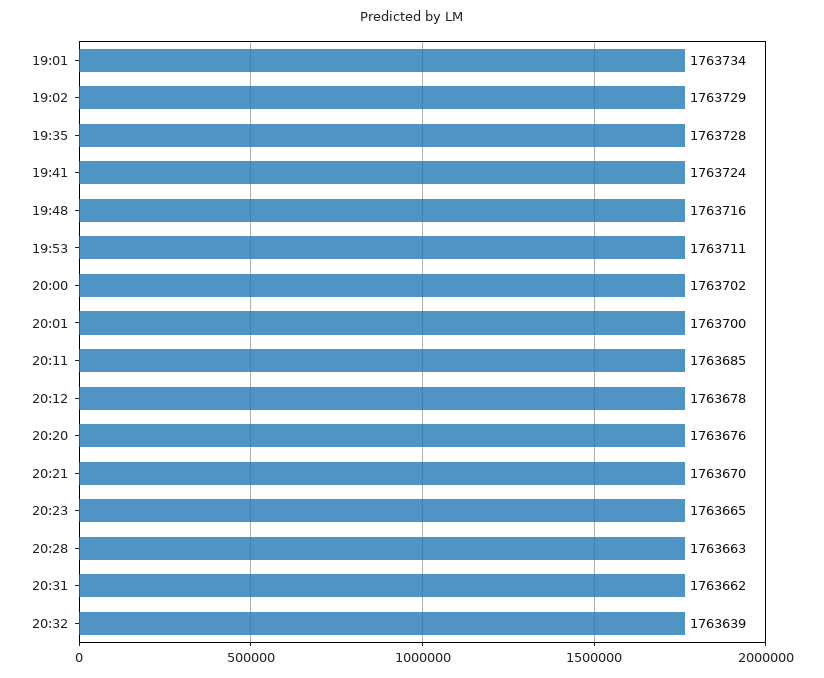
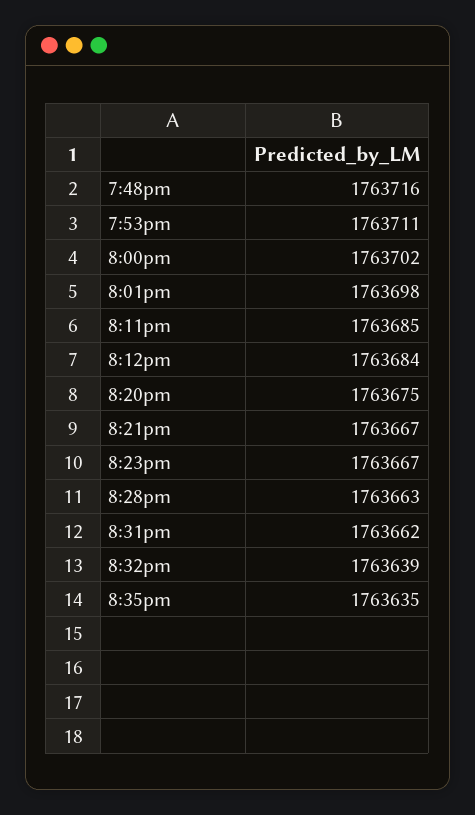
19:01: 1763734 -> none
19:02: 1763729 -> none
19:35: 1763728 -> none
19:41: 1763724 -> none
20:01: 1763700 -> 1763698
20:12: 1763678 -> 1763684
20:20: 1763676 -> 1763675
20:21: 1763670 -> 1763667
20:23: 1763665 -> 1763667
8:35pm: none -> 1763635

